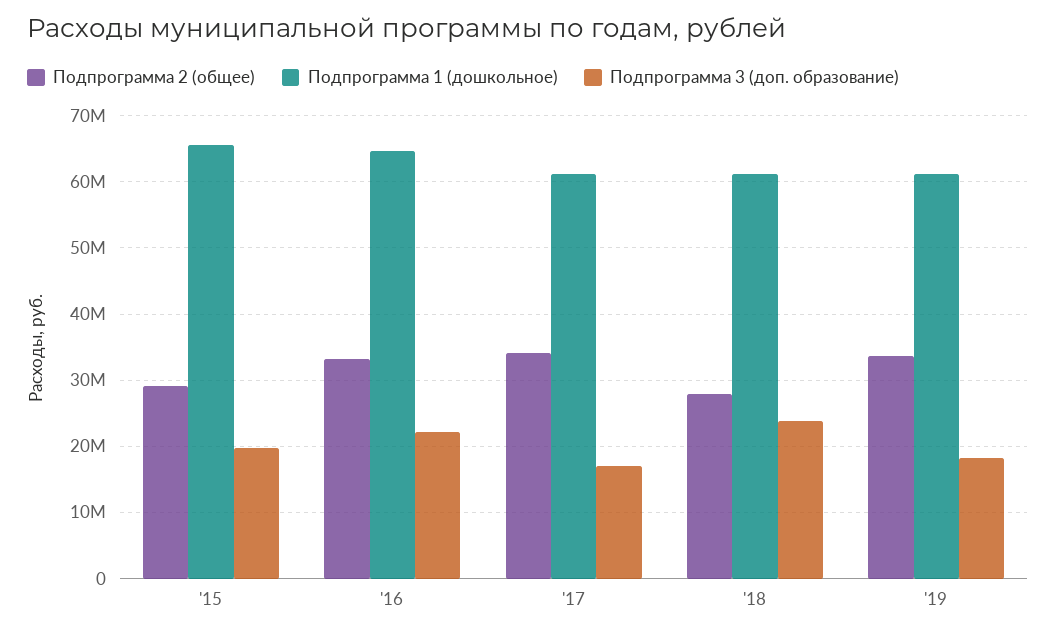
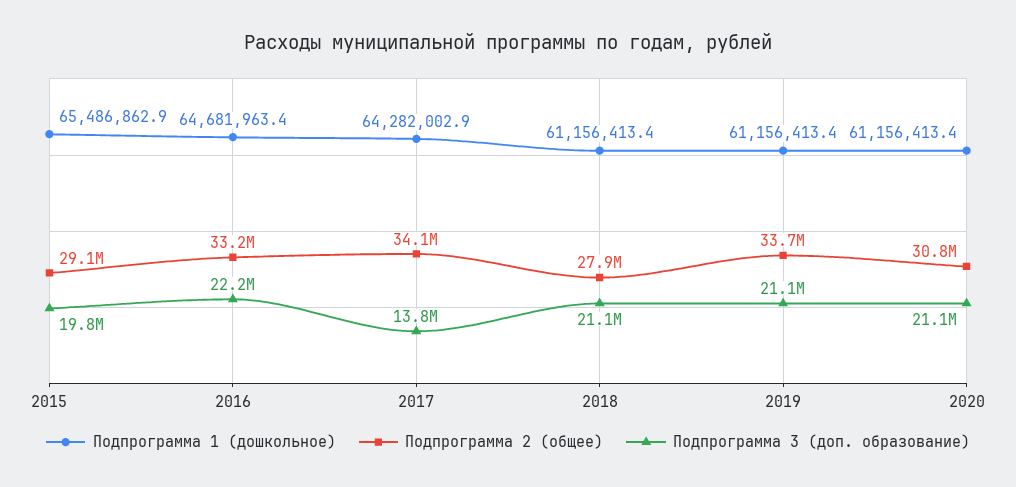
Подпрограмма 1 (дошкольное), '17: 61000000 -> 64282002.9
Подпрограмма 3 (доп. образование), '17: 17000000 -> 13800000
Подпрограмма 3 (доп. образование), '18: 24000000 -> 21100000
Подпрограмма 3 (доп. образование), '19: 18000000 -> 21100000
Подпрограмма 1 (дошкольное), 2020: none -> 61156413.4
Подпрограмма 2 (общее), 2020: none -> 30800000
Подпрограмма 3 (доп. образование), 2020: none -> 21100000

